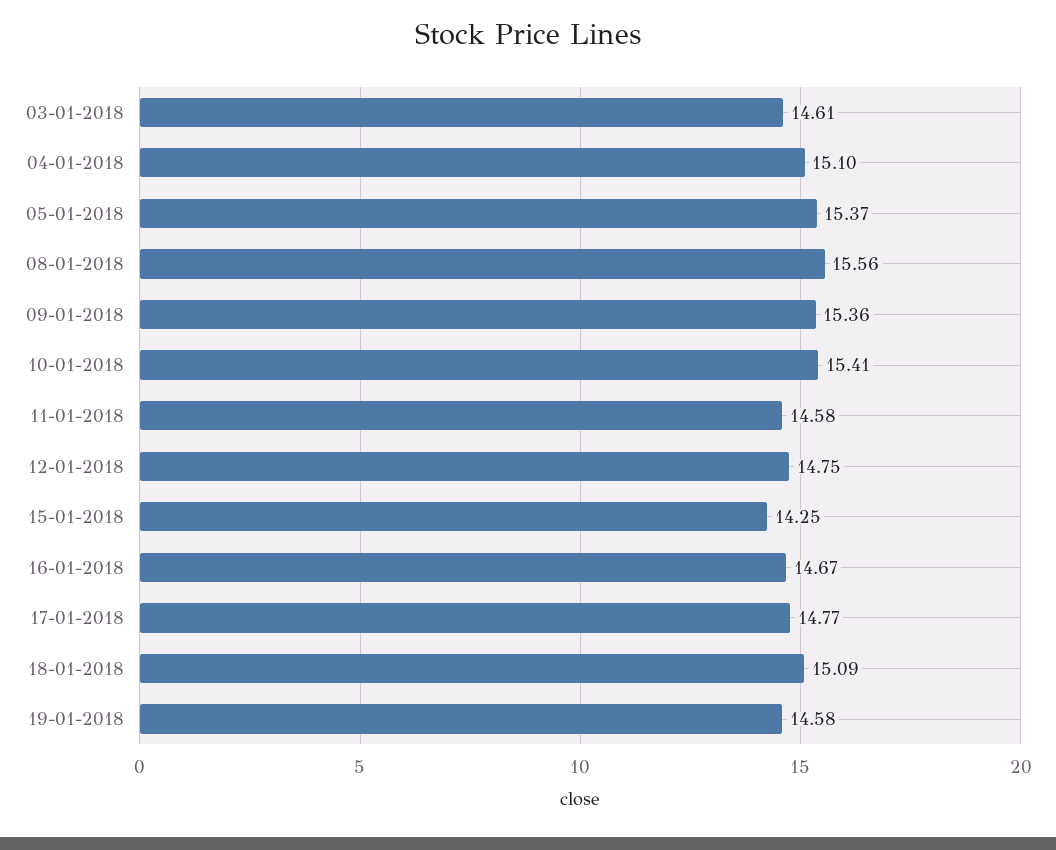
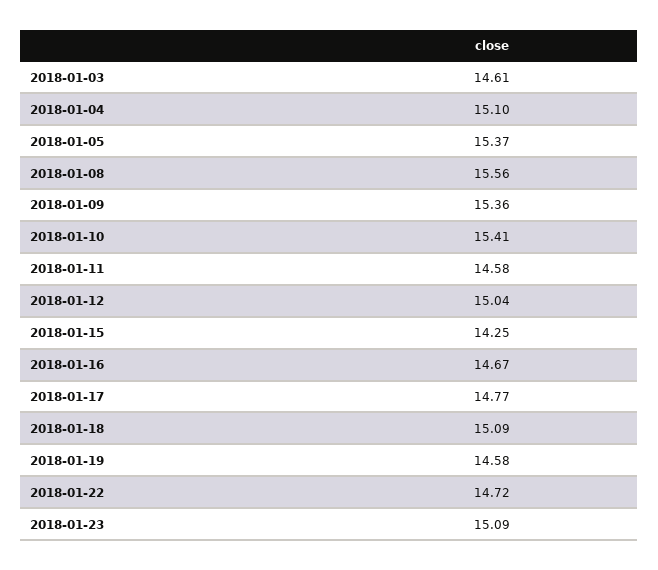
12-01-2018: 14.75 -> 15.04
2018-01-22: none -> 14.72
2018-01-23: none -> 15.09

